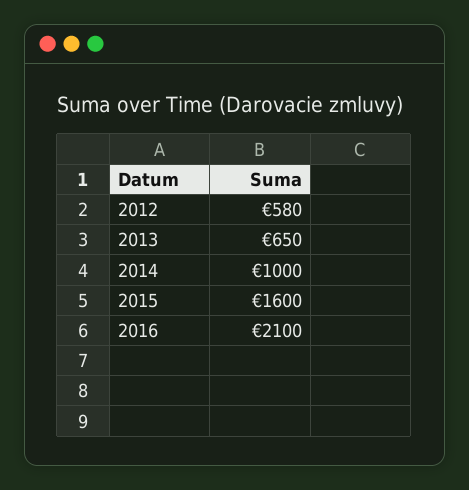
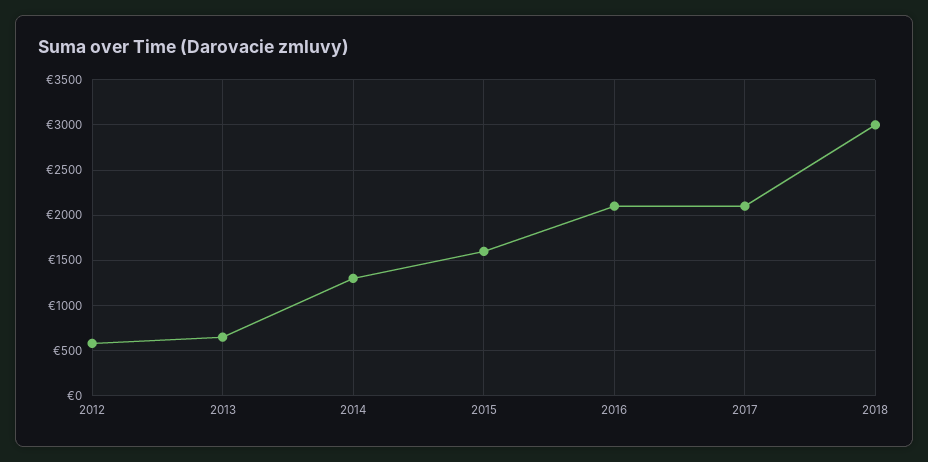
2014: 1000 -> 1300
2017: none -> 2100
2018: none -> 3000

